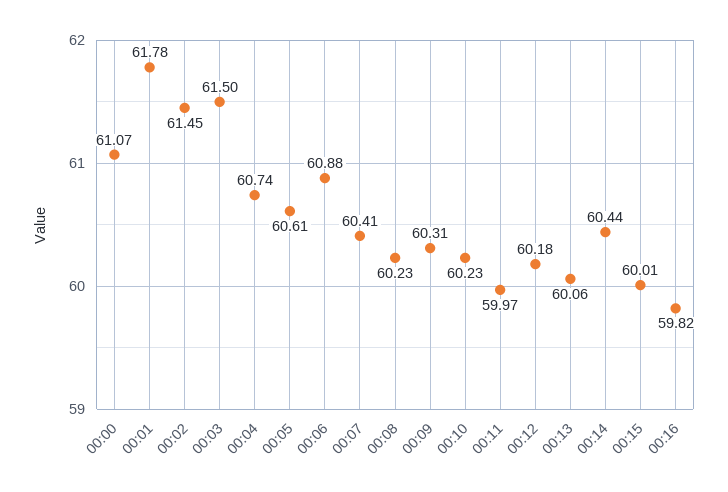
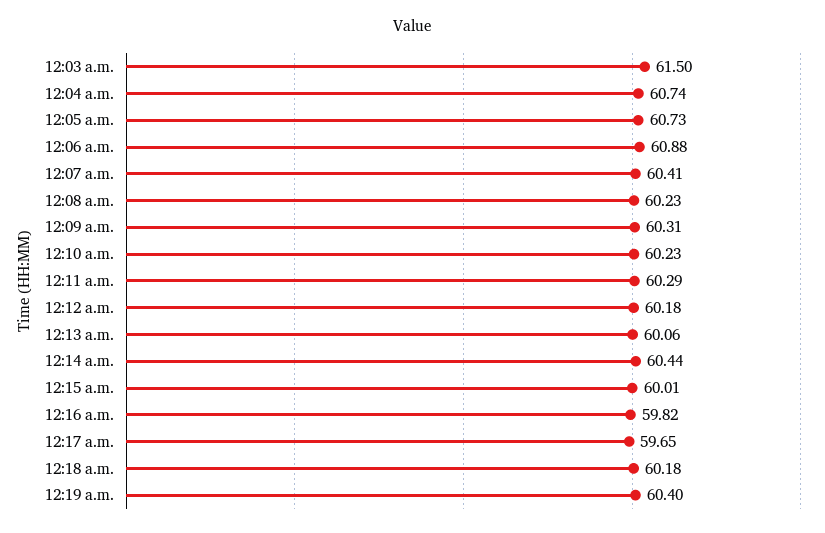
00:00: 61.07 -> none
00:01: 61.78 -> none
00:02: 61.45 -> none
00:05: 60.61 -> 60.73
00:11: 59.97 -> 60.29
12:17 a.m.: none -> 59.65
12:18 a.m.: none -> 60.18
12:19 a.m.: none -> 60.4

